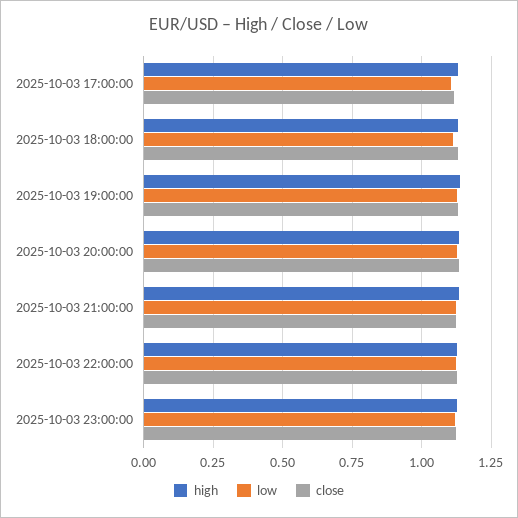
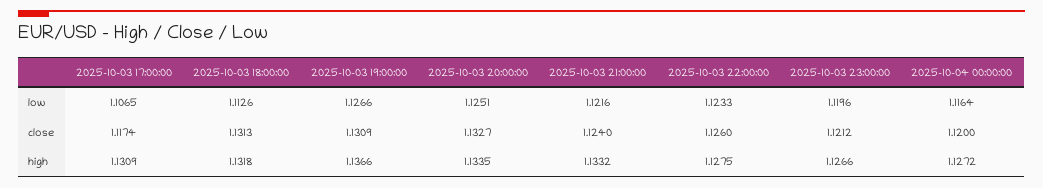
low, 2025-10-04 00:00:00: none -> 1.1164
close, 2025-10-04 00:00:00: none -> 1.12
high, 2025-10-04 00:00:00: none -> 1.1272

